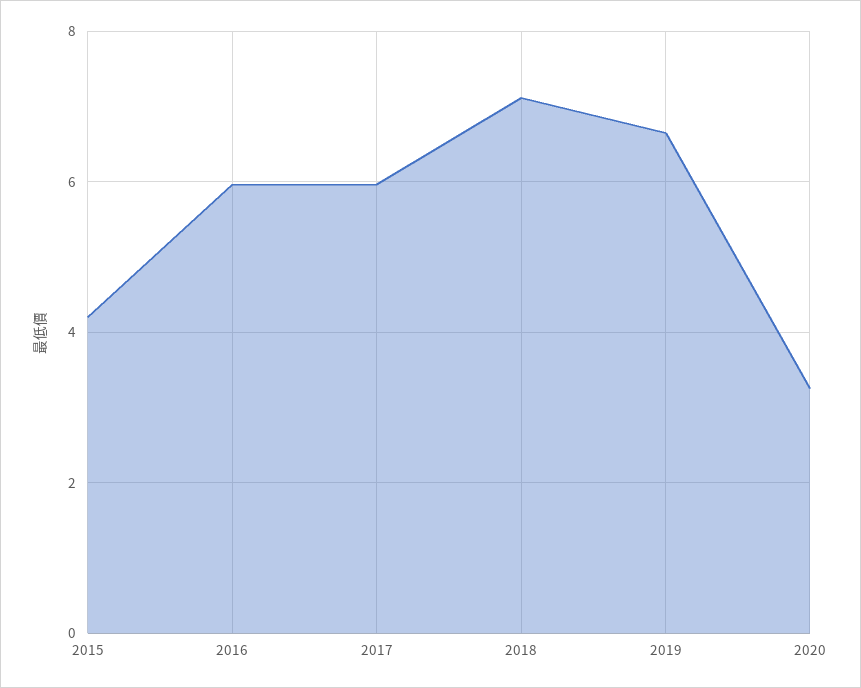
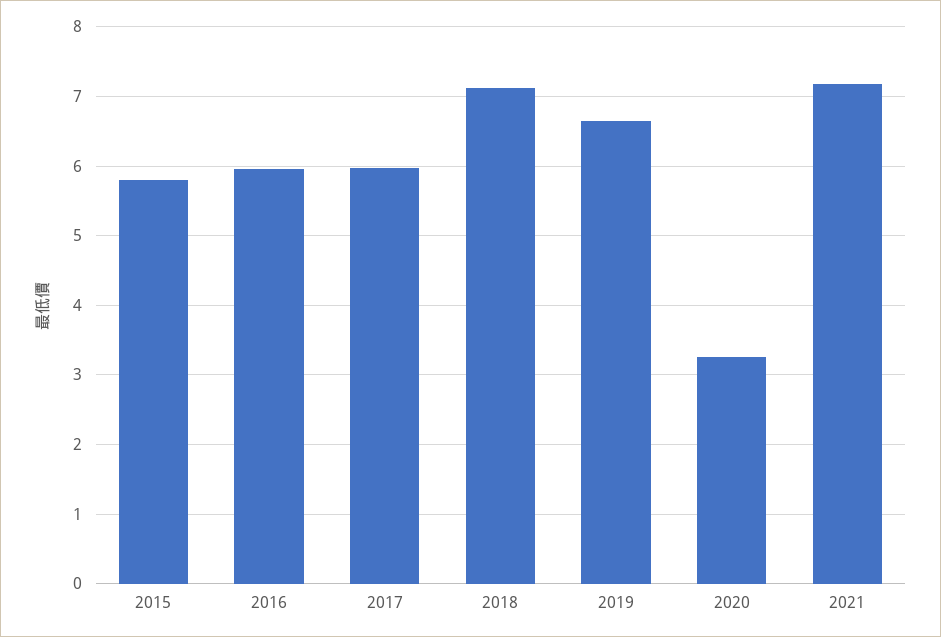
2015: 4.2 -> 5.8
2021: none -> 7.2

